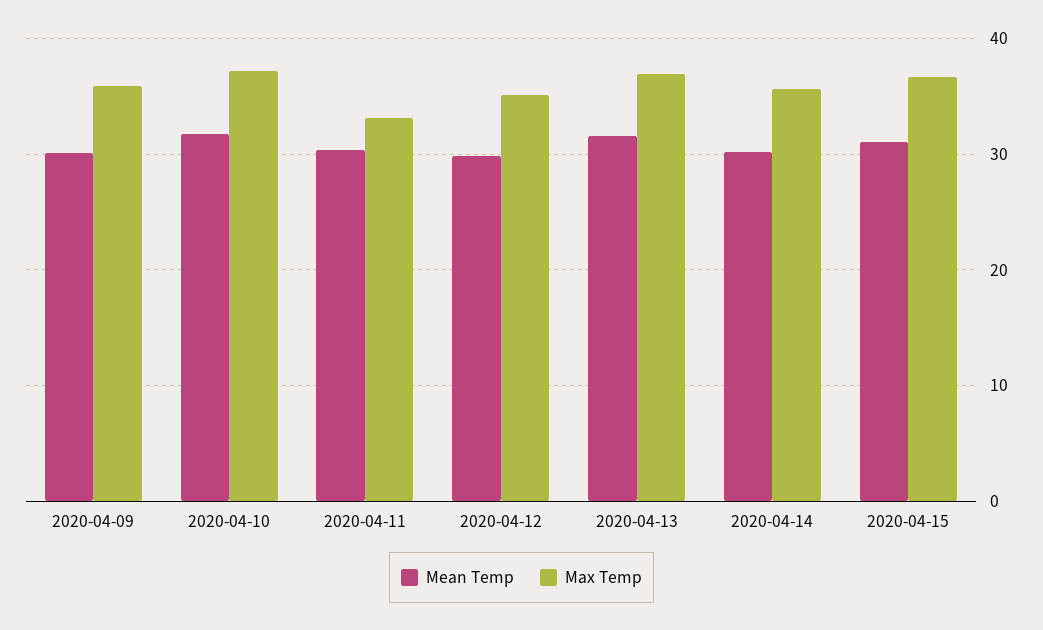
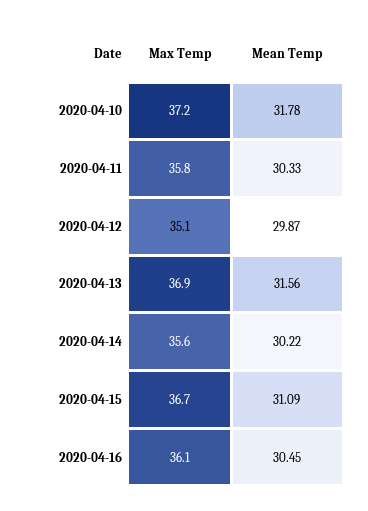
Mean Temp, 2020-04-09: 30 -> none
Max Temp, 2020-04-09: 36 -> none
Max Temp, 2020-04-11: 33 -> 35.8
Max Temp, 2020-04-16: none -> 36.1
Mean Temp, 2020-04-16: none -> 30.45

